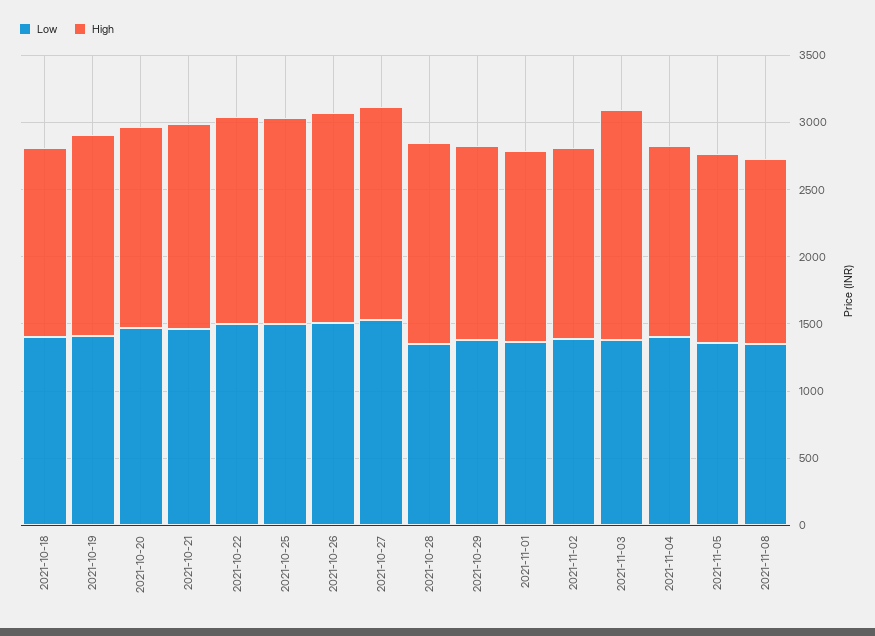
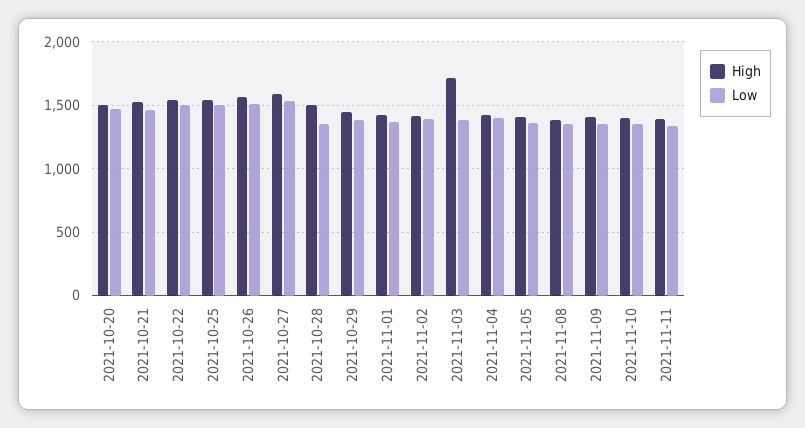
Low, 2021-10-18: 1400 -> none
High, 2021-10-18: 1400 -> none
Low, 2021-10-19: 1400 -> none
High, 2021-10-19: 1500 -> none
High, 2021-11-09: none -> 1400
Low, 2021-11-09: none -> 1350
High, 2021-11-10: none -> 1400
Low, 2021-11-10: none -> 1350
High, 2021-11-11: none -> 1400
Low, 2021-11-11: none -> 1350

